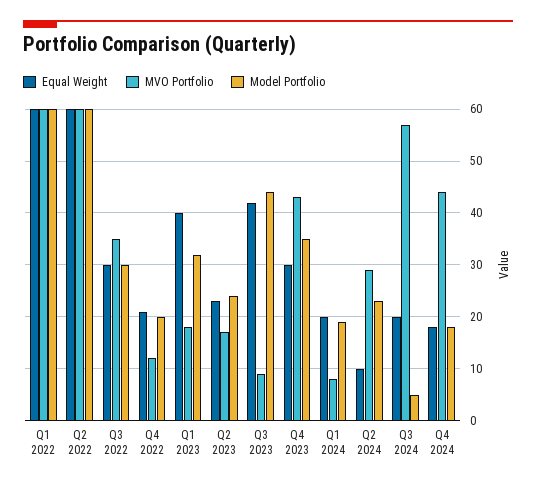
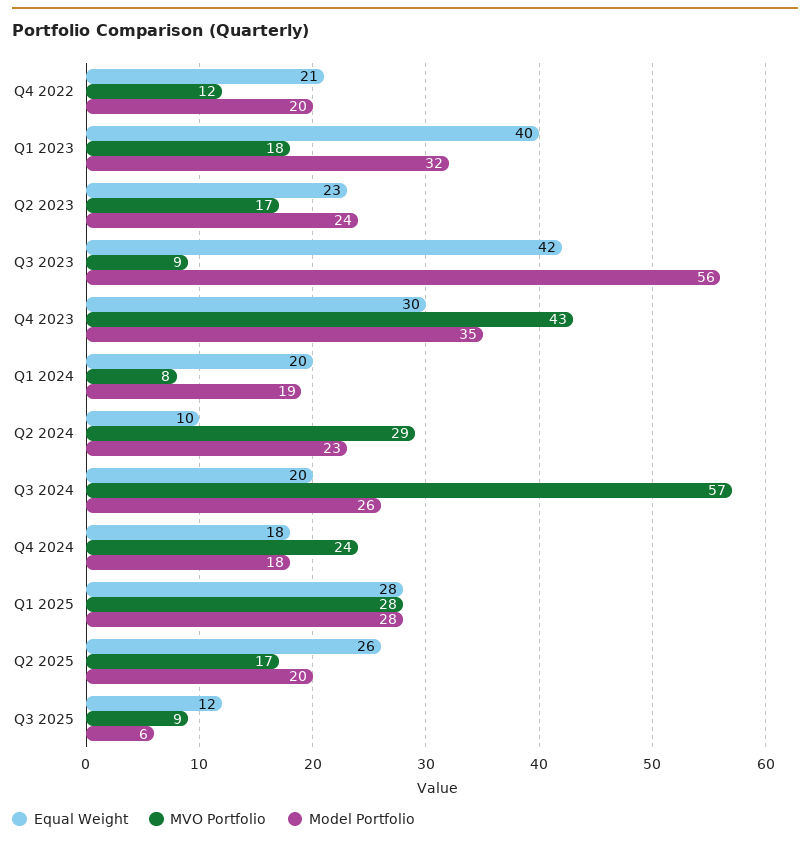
Equal Weight, Q1 2022: 60 -> none
MVO Portfolio, Q1 2022: 60 -> none
Model Portfolio, Q1 2022: 60 -> none
Equal Weight, Q2 2022: 60 -> none
MVO Portfolio, Q2 2022: 60 -> none
Model Portfolio, Q2 2022: 60 -> none
Equal Weight, Q3 2022: 30 -> none
MVO Portfolio, Q3 2022: 35 -> none
Model Portfolio, Q3 2022: 30 -> none
Model Portfolio, Q3 2023: 45 -> 56
Model Portfolio, Q3 2024: 5 -> 26
MVO Portfolio, Q4 2024: 45 -> 24
Equal Weight, Q1 2025: none -> 28
MVO Portfolio, Q1 2025: none -> 28
Model Portfolio, Q1 2025: none -> 28
Equal Weight, Q2 2025: none -> 26
MVO Portfolio, Q2 2025: none -> 17
Model Portfolio, Q2 2025: none -> 20
Equal Weight, Q3 2025: none -> 12
MVO Portfolio, Q3 2025: none -> 9
Model Portfolio, Q3 2025: none -> 6

